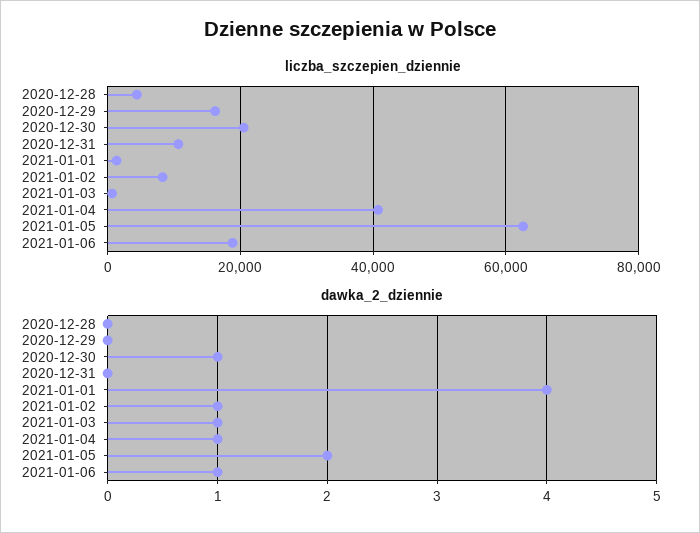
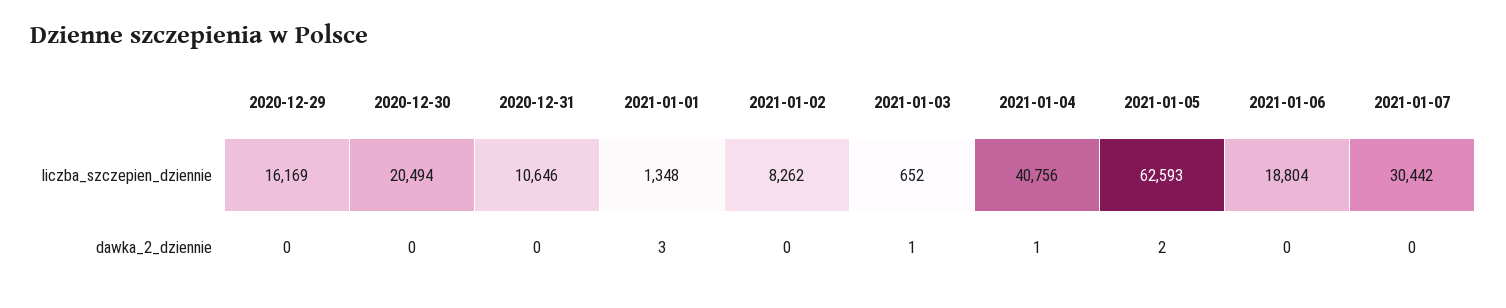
liczba_szczepien_dziennie, 2020-12-28: 4000 -> none
dawka_2_dziennie, 2020-12-28: 0 -> none
dawka_2_dziennie, 2020-12-30: 1 -> 0
dawka_2_dziennie, 2021-01-01: 4 -> 3
dawka_2_dziennie, 2021-01-02: 1 -> 0
dawka_2_dziennie, 2021-01-06: 1 -> 0
liczba_szczepien_dziennie, 2021-01-07: none -> 30442
dawka_2_dziennie, 2021-01-07: none -> 0

